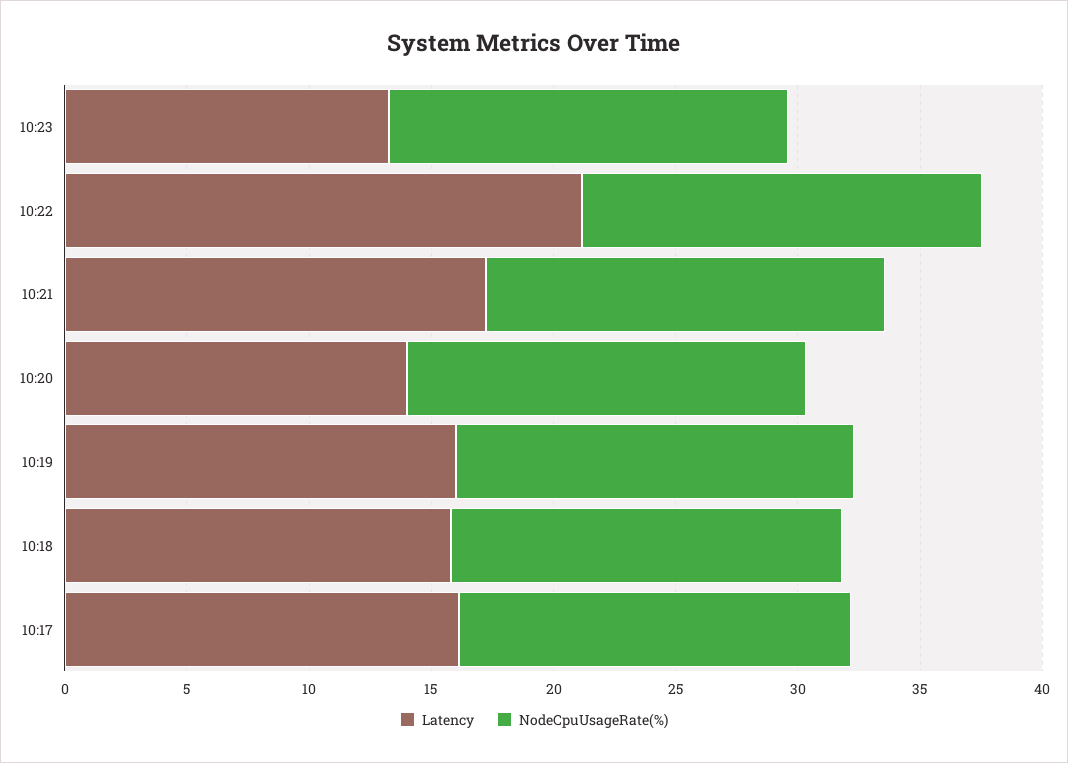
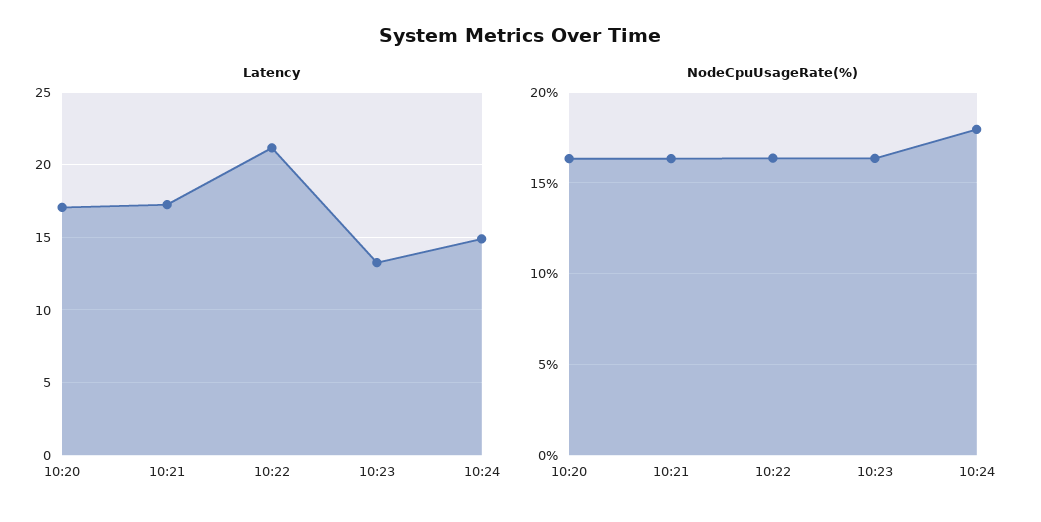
Latency, 10:20: 14 -> 17
Latency, 10:19: 16 -> none
NodeCpuUsageRate(%), 10:19: 16 -> none
Latency, 10:18: 16 -> none
NodeCpuUsageRate(%), 10:18: 16 -> none
Latency, 10:17: 16 -> none
NodeCpuUsageRate(%), 10:17: 16 -> none
Latency, 10:24: none -> 15
NodeCpuUsageRate(%), 10:24: none -> 18

